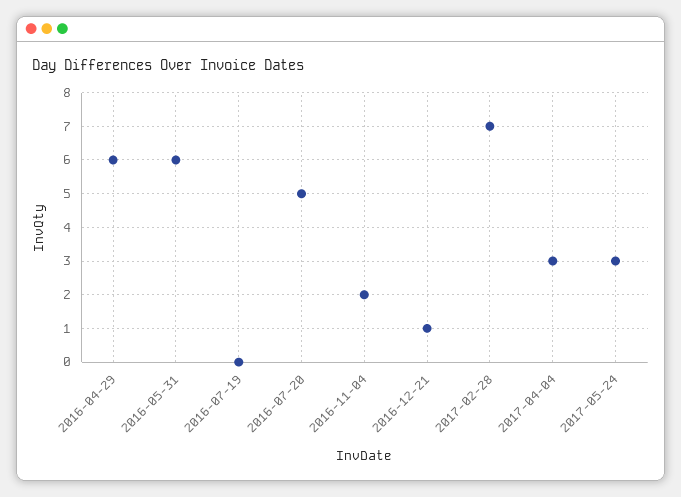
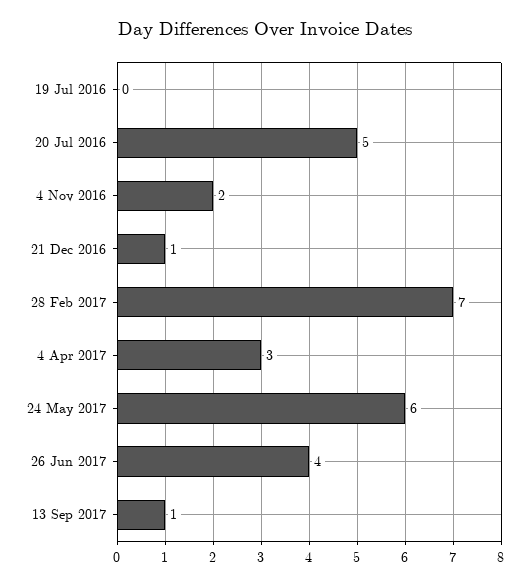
2016-04-29: 6 -> none
2016-05-31: 6 -> none
2017-05-24: 3 -> 6
26 Jun 2017: none -> 4
13 Sep 2017: none -> 1

